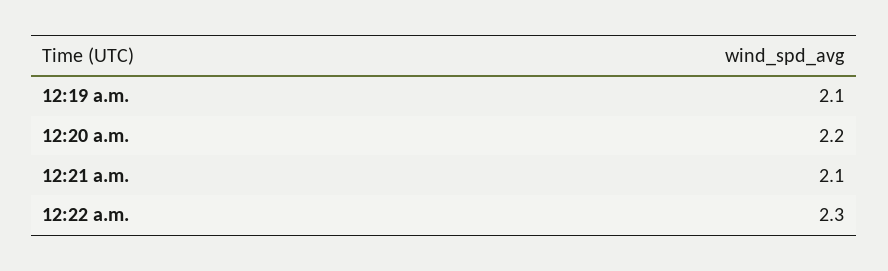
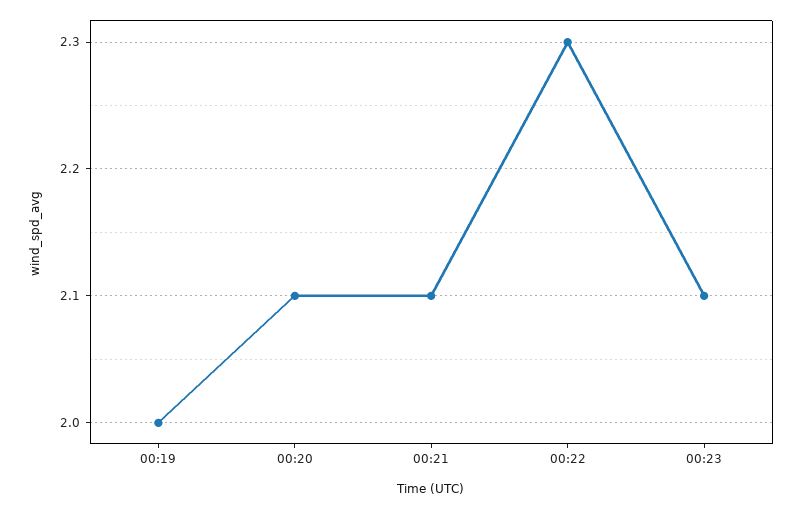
12:19 a.m.: 2.1 -> 2
12:20 a.m.: 2.2 -> 2.1
00:23: none -> 2.1

